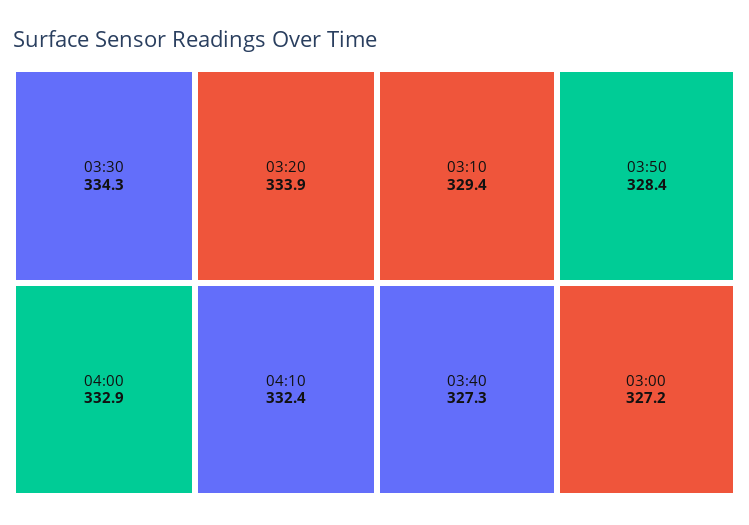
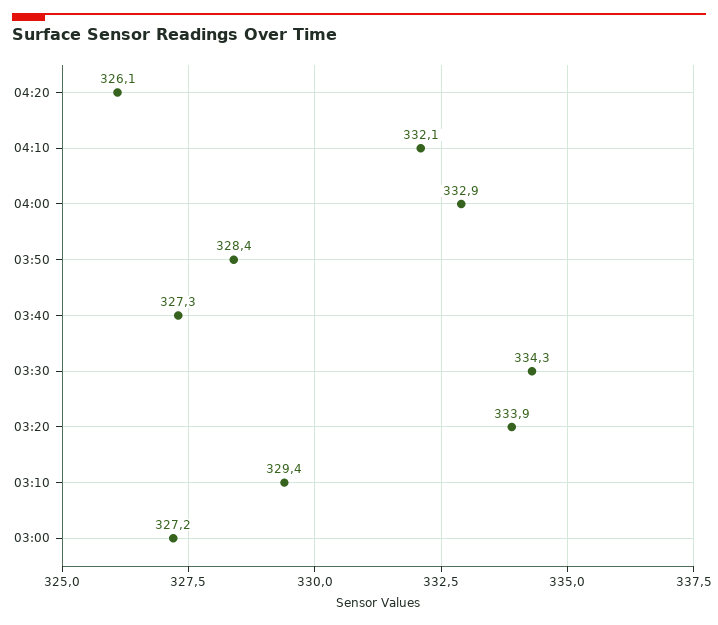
04:10: 332.4 -> 332.1
04:20: none -> 326.1

